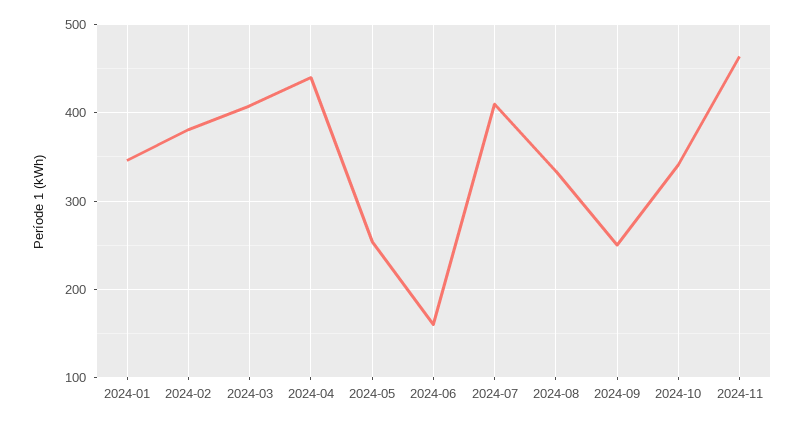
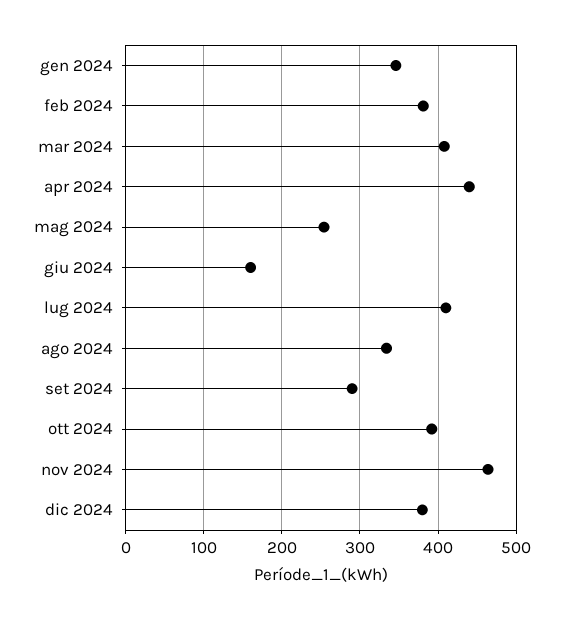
2024-09: 250 -> 290
2024-10: 340 -> 390
dic 2024: none -> 380

